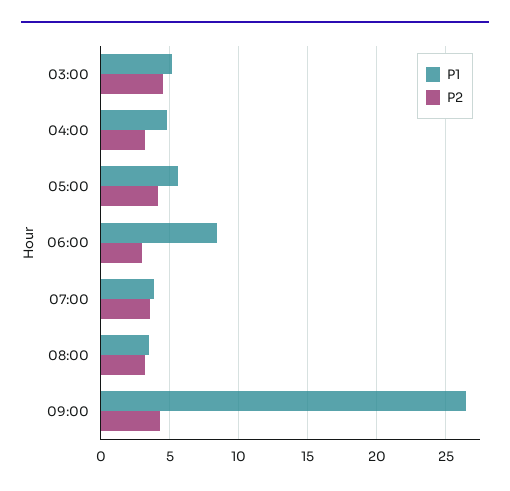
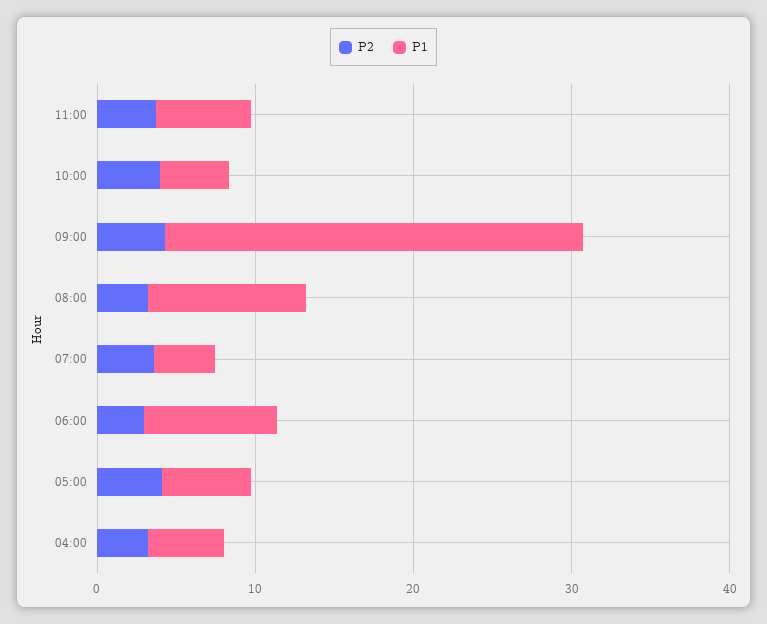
P1, 03:00: 5 -> none
P2, 03:00: 4.5 -> none
P1, 08:00: 3.5 -> 10
P2, 11:00: none -> 4
P1, 11:00: none -> 6
P2, 10:00: none -> 4
P1, 10:00: none -> 4

